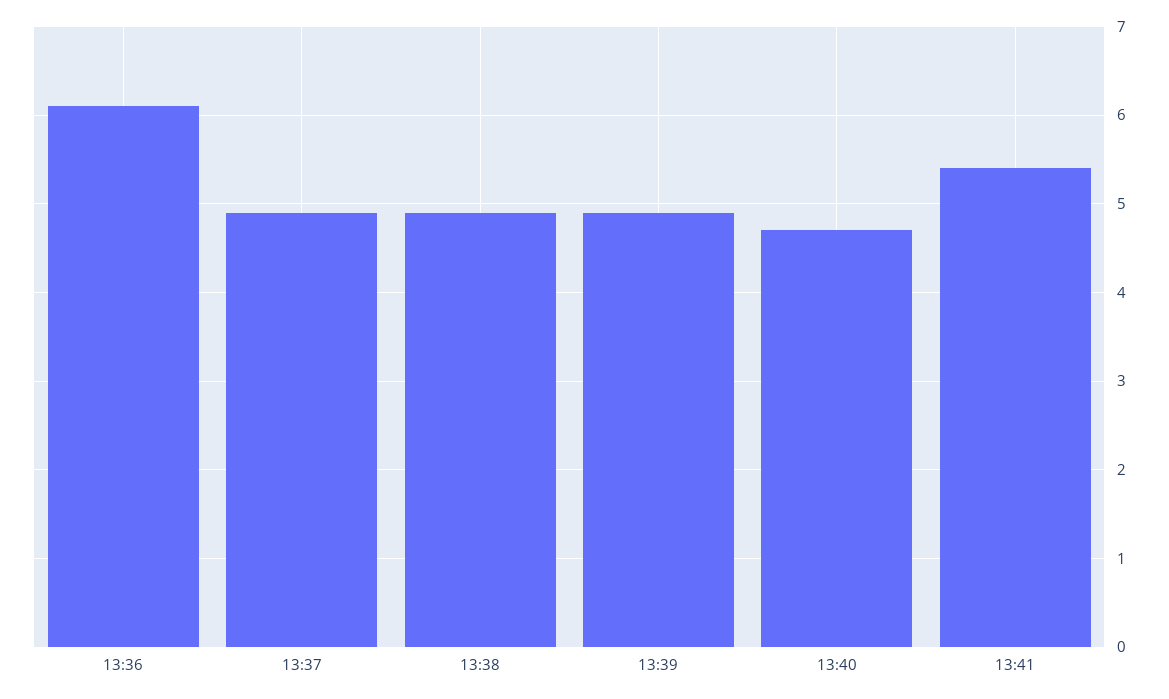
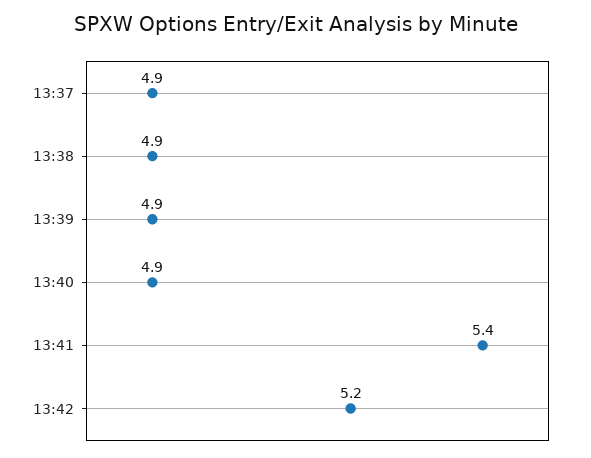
13:36: 6.1 -> none
13:40: 4.7 -> 4.9
13:42: none -> 5.2

